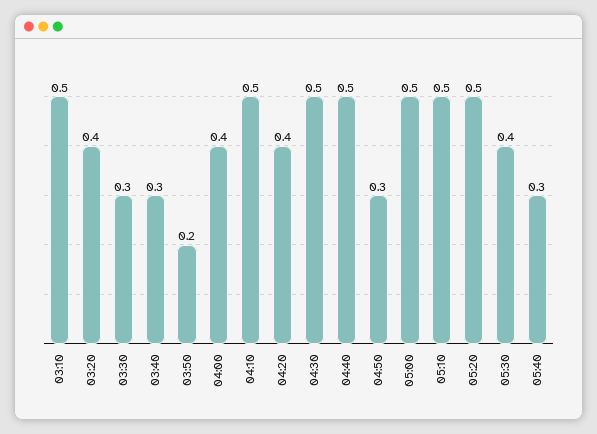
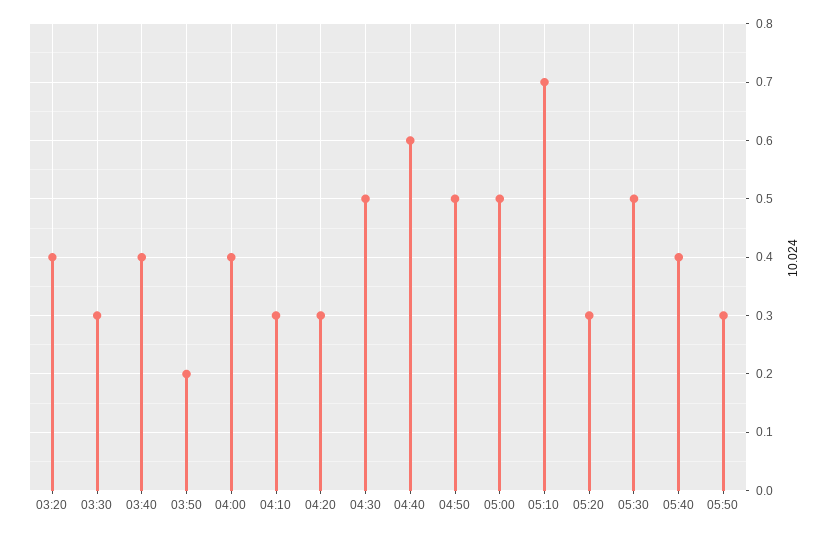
03:10: 0.5 -> none
03:40: 0.3 -> 0.4
04:10: 0.5 -> 0.3
04:20: 0.4 -> 0.3
04:40: 0.5 -> 0.6
04:50: 0.3 -> 0.5
05:10: 0.5 -> 0.7
05:20: 0.5 -> 0.3
05:30: 0.4 -> 0.5
05:40: 0.3 -> 0.4
05:50: none -> 0.3

